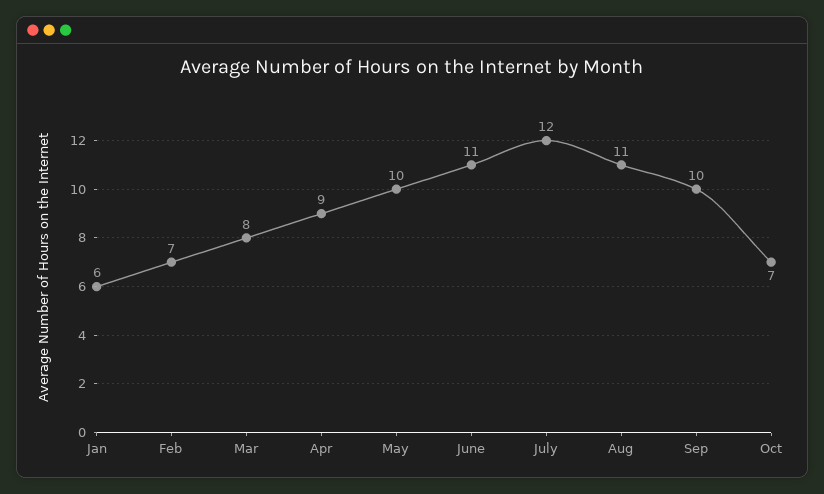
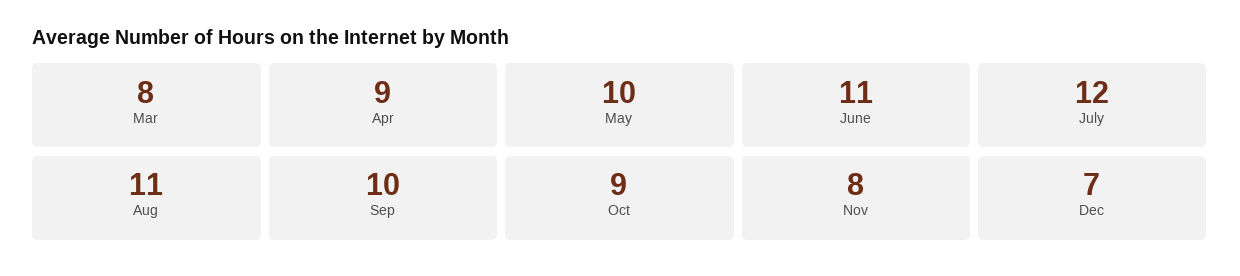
Jan: 6 -> none
Feb: 7 -> none
Oct: 7 -> 9
Nov: none -> 8
Dec: none -> 7

